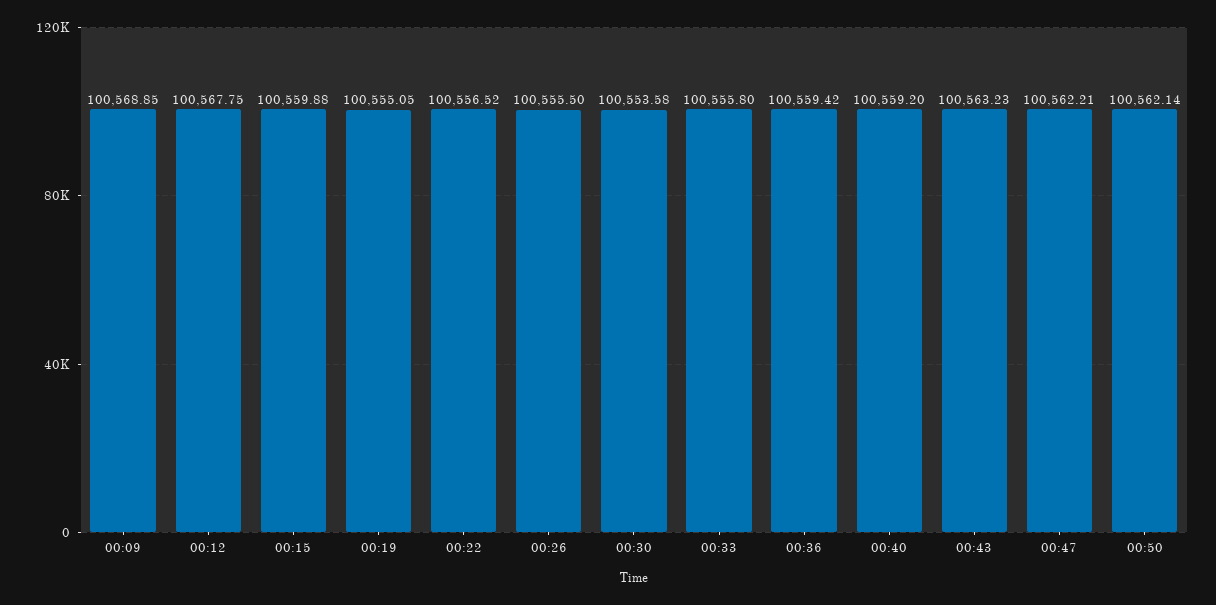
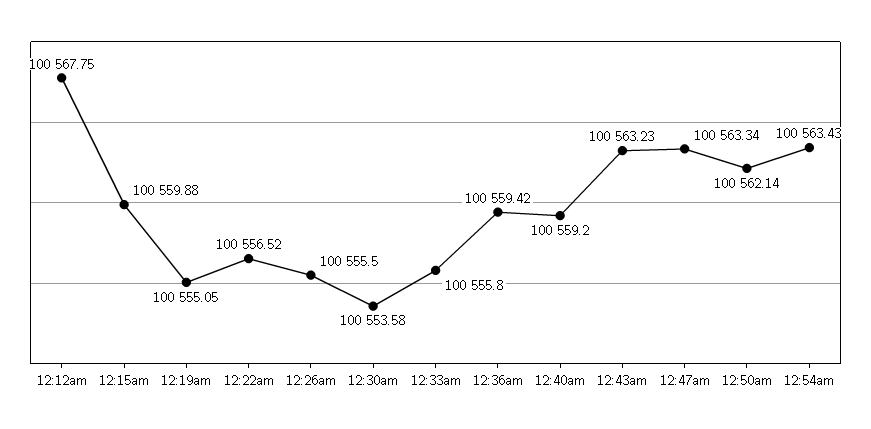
00:09: 100568.85 -> none
00:47: 100562.21 -> 100563.34
12:54am: none -> 100563.43

